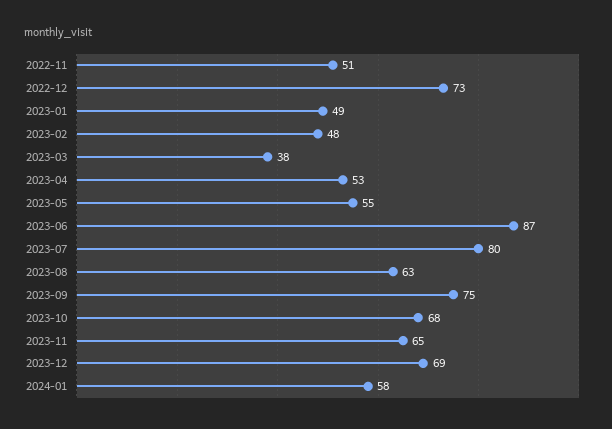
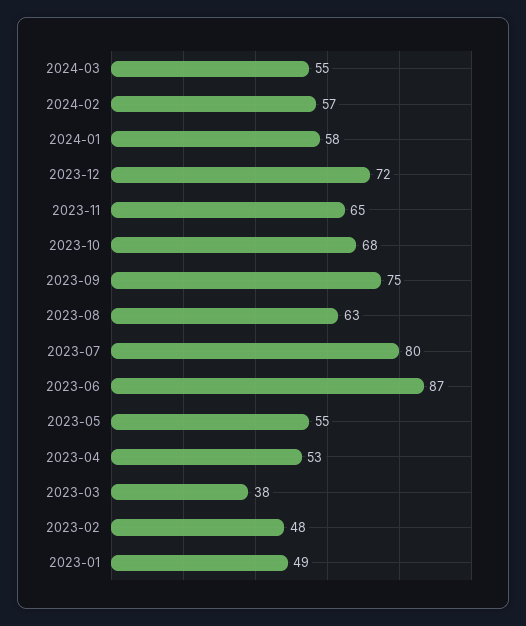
2022-11: 51 -> none
2022-12: 73 -> none
2023-12: 69 -> 72
2024-03: none -> 55
2024-02: none -> 57

